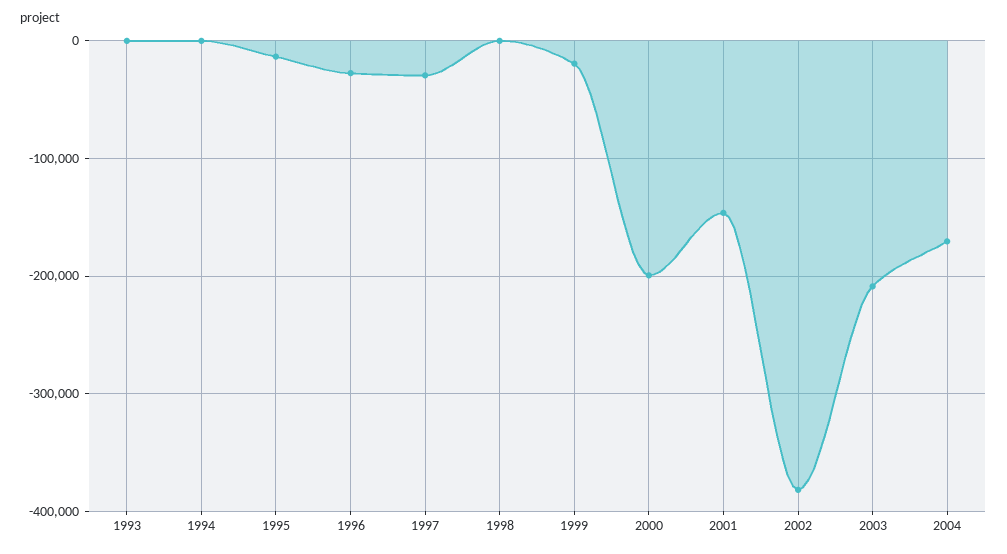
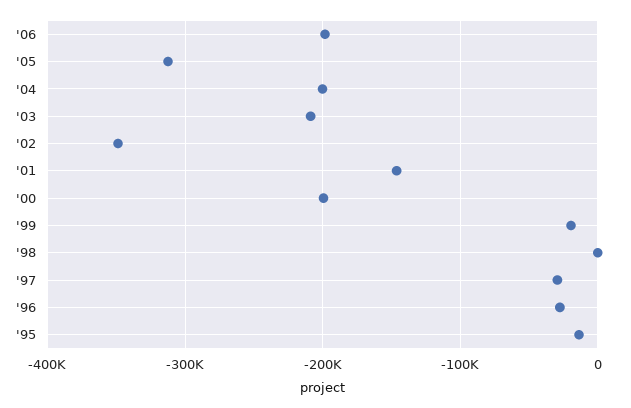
1993: 0 -> none
1994: 0 -> none
2002: -380000 -> -350000
2004: -170000 -> -200000
'06: none -> -200000
'05: none -> -310000

